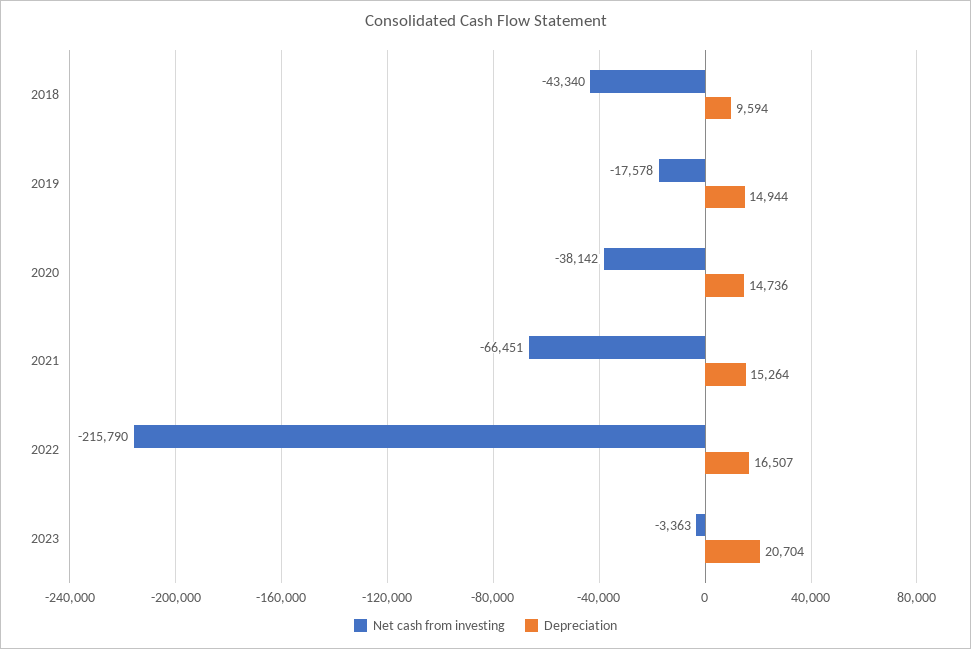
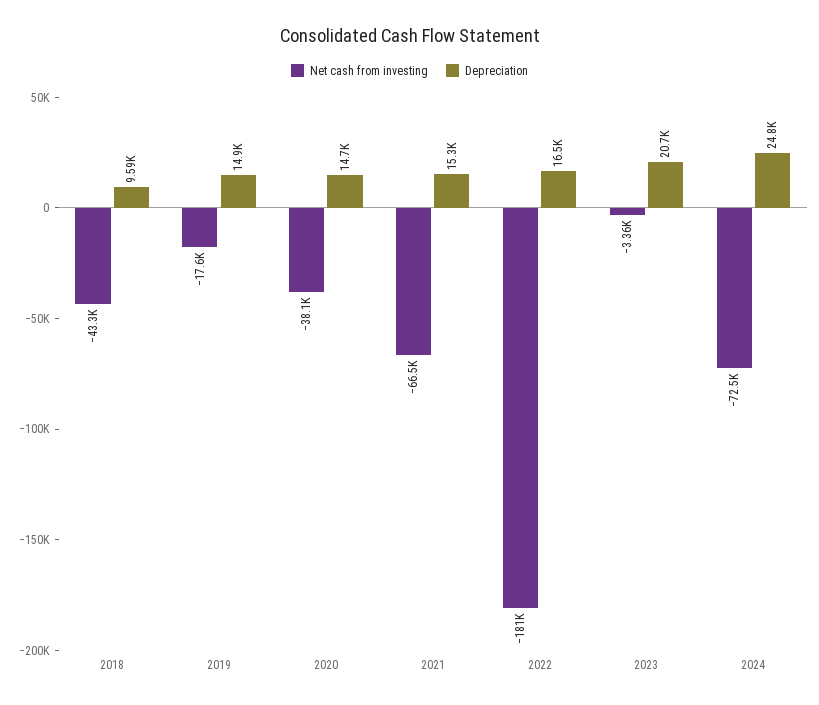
Net cash from investing, 2022: -215790 -> -181000
Net cash from investing, 2024: none -> -72500
Depreciation, 2024: none -> 24800

